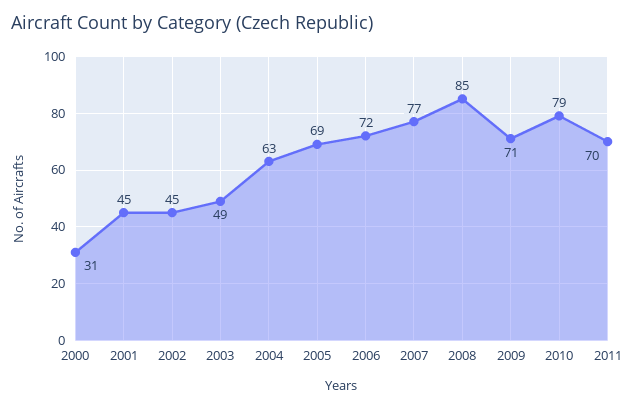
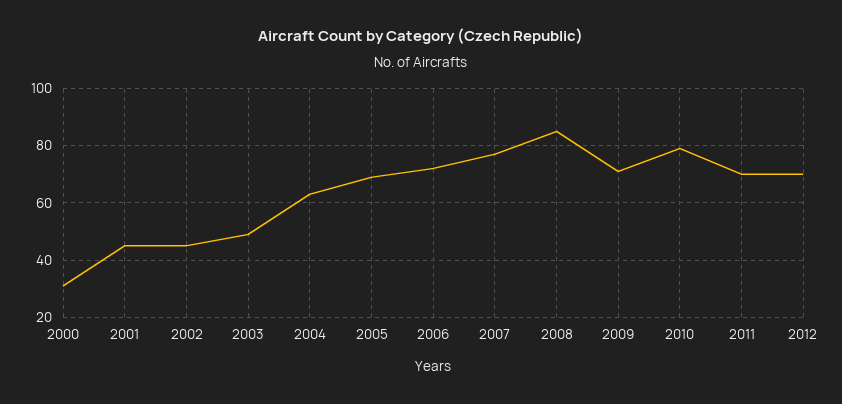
2012: none -> 70

